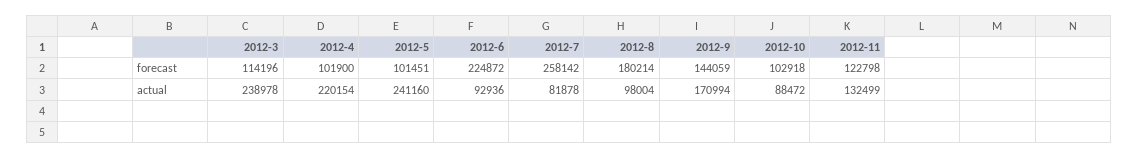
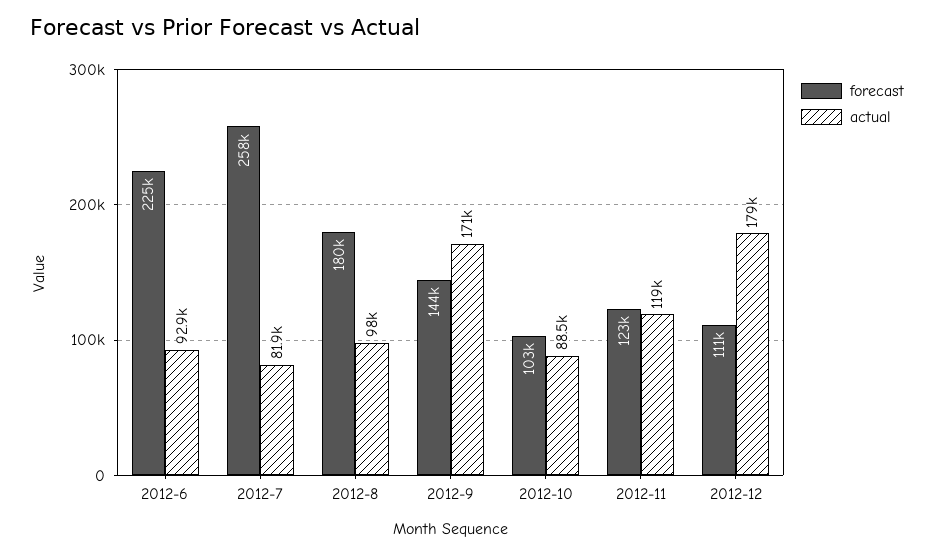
forecast, 2012-3: 114196 -> none
forecast, 2012-4: 101900 -> none
forecast, 2012-5: 101451 -> none
actual, 2012-3: 238978 -> none
actual, 2012-4: 220154 -> none
actual, 2012-5: 241160 -> none
actual, 2012-11: 132499 -> 119000
forecast, 2012-12: none -> 111000
actual, 2012-12: none -> 179000

